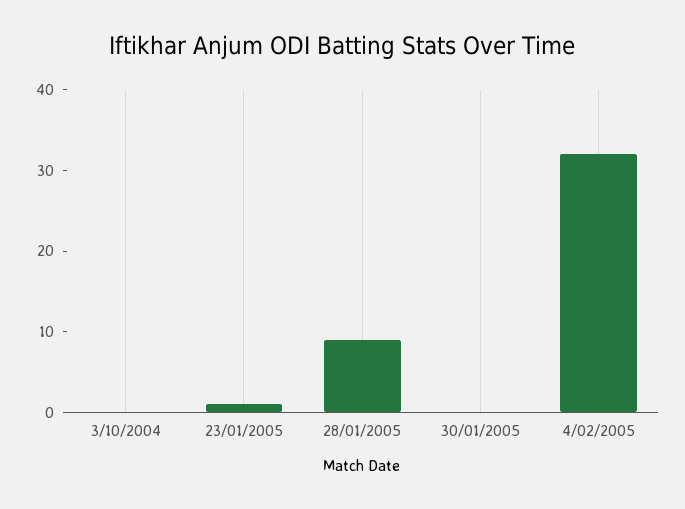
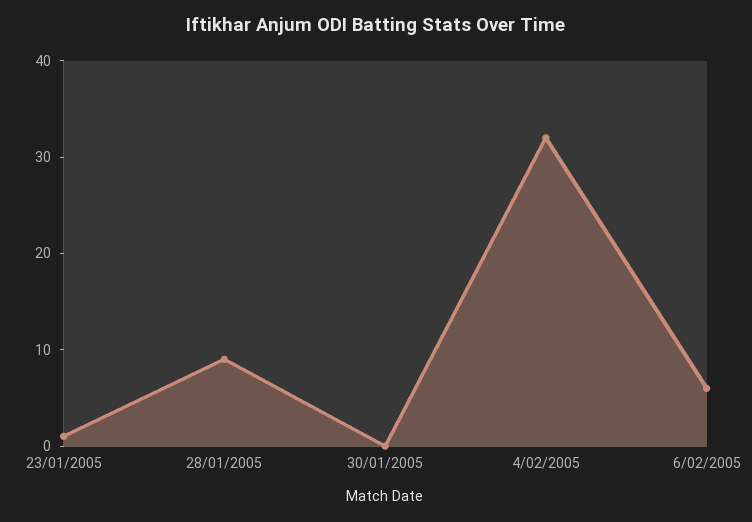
3/10/2004: 0 -> none
6/02/2005: none -> 6

